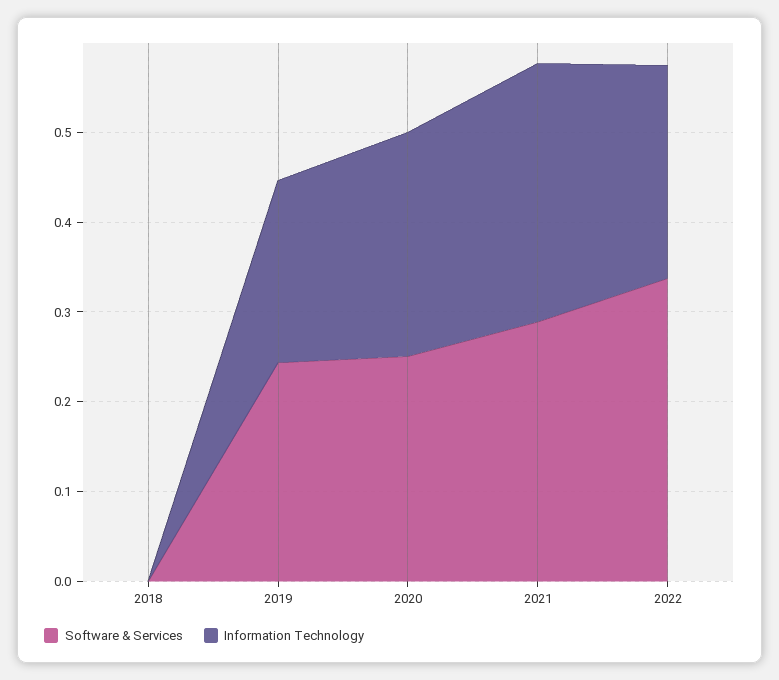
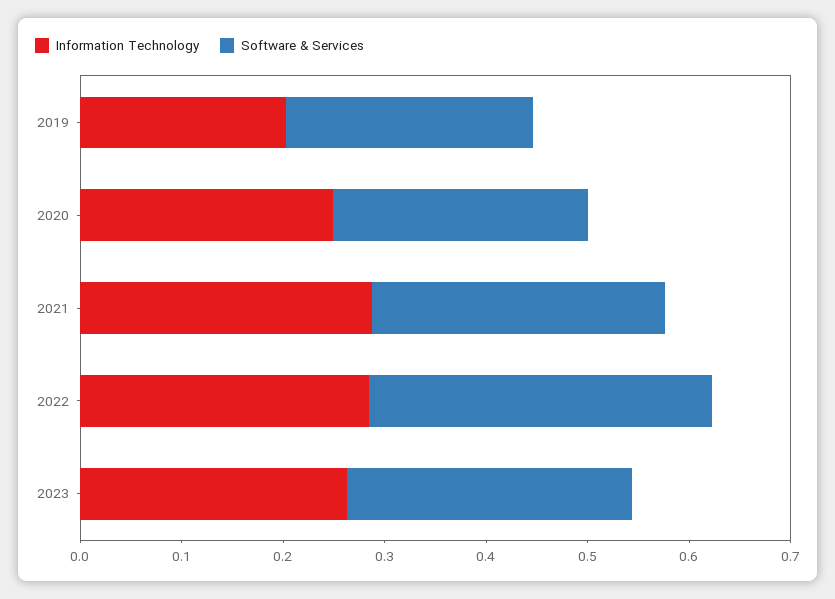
Software & Services, 2018: 0 -> none
Information Technology, 2018: 0 -> none
Information Technology, 2022: 0.24 -> 0.28
Information Technology, 2023: none -> 0.26
Software & Services, 2023: none -> 0.28

